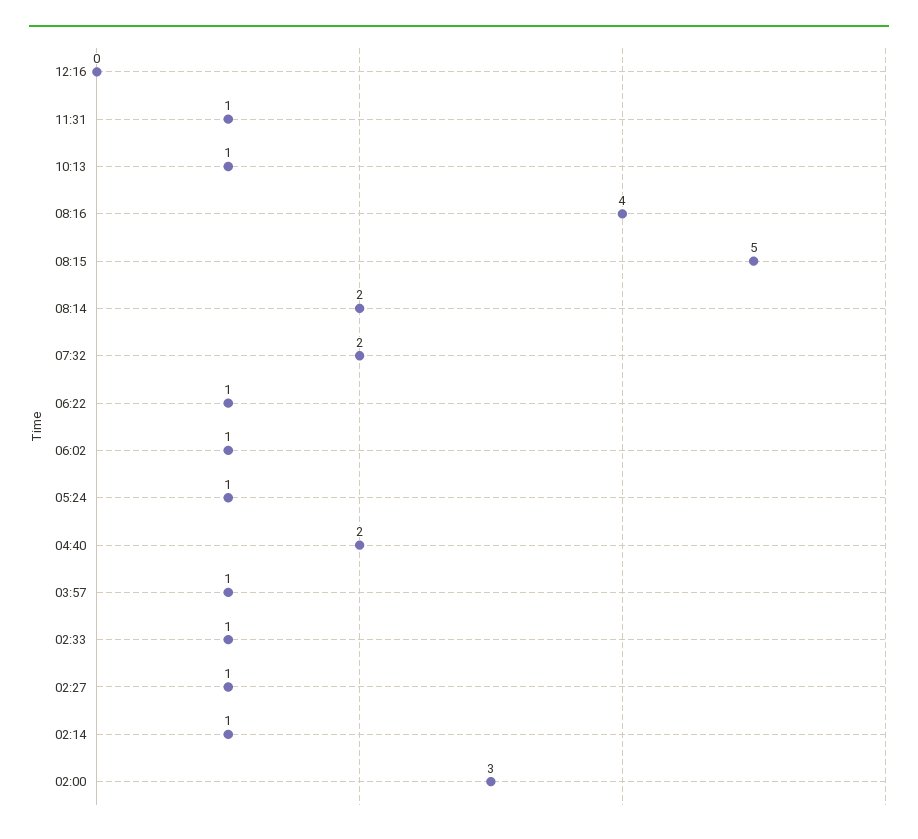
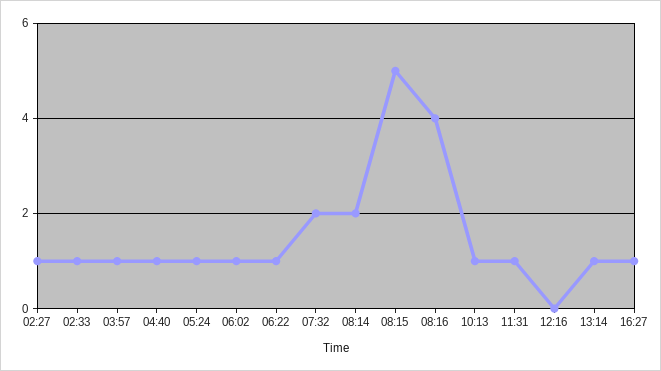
04:40: 2 -> 1
02:14: 1 -> none
02:00: 3 -> none
13:14: none -> 1
16:27: none -> 1

